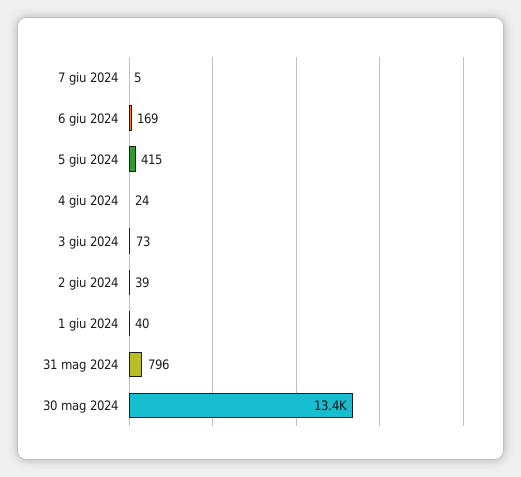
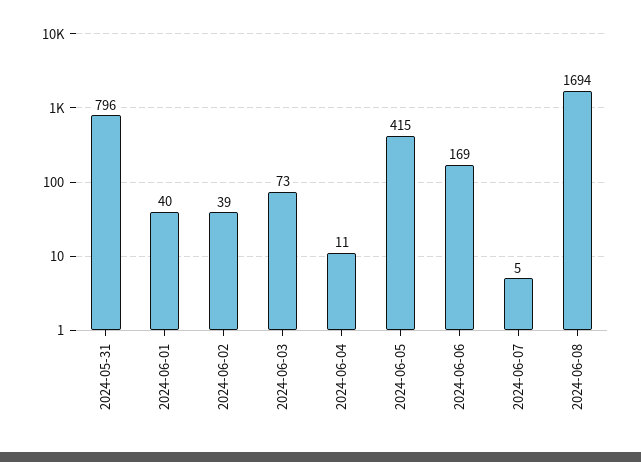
4 giu 2024: 24 -> 11
30 mag 2024: 13400 -> none
2024-06-08: none -> 1694

